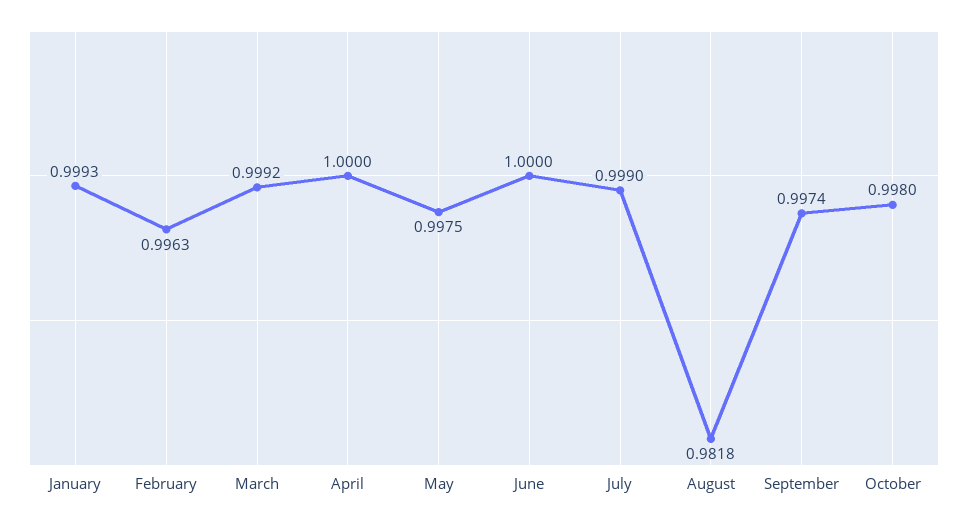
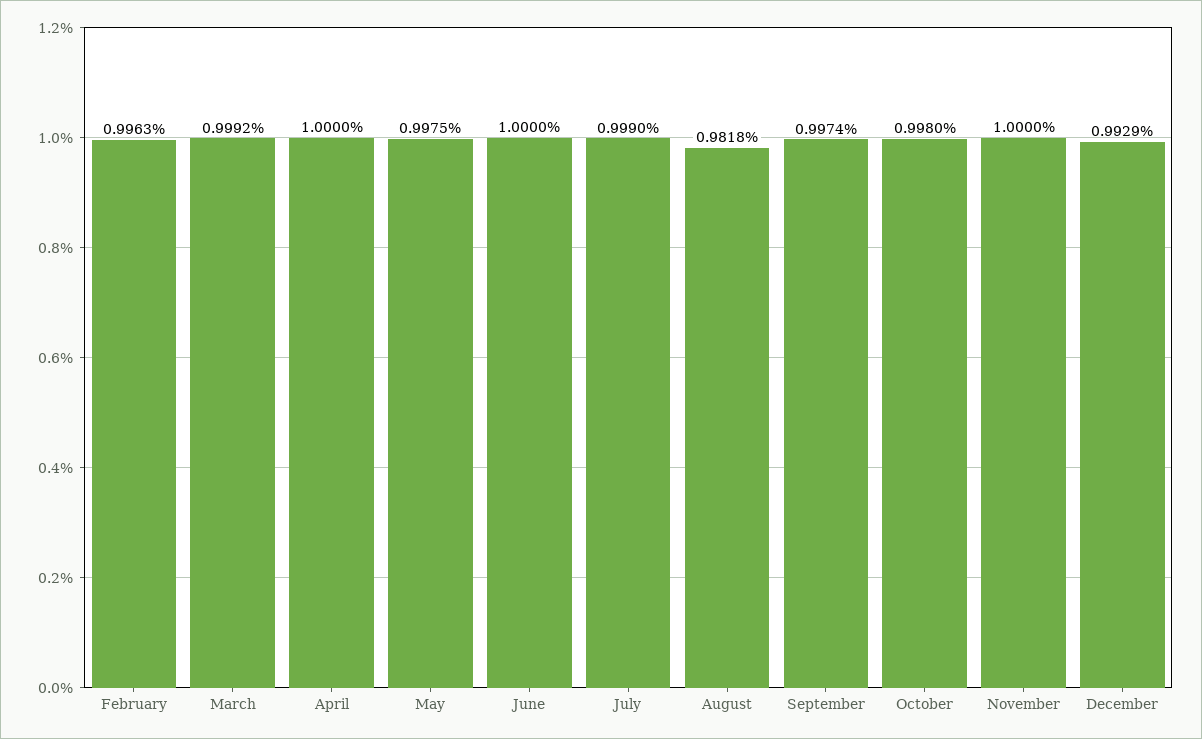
January: 0.9993 -> none
November: none -> 1
December: none -> 0.9929

